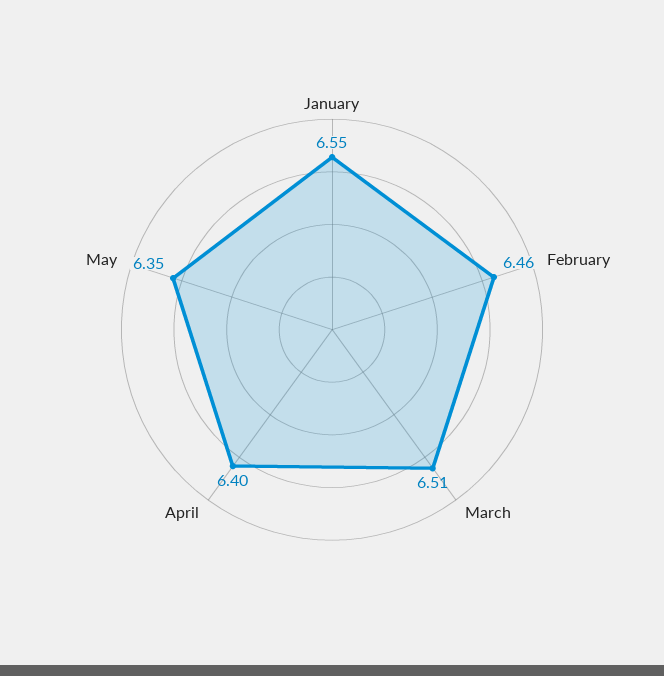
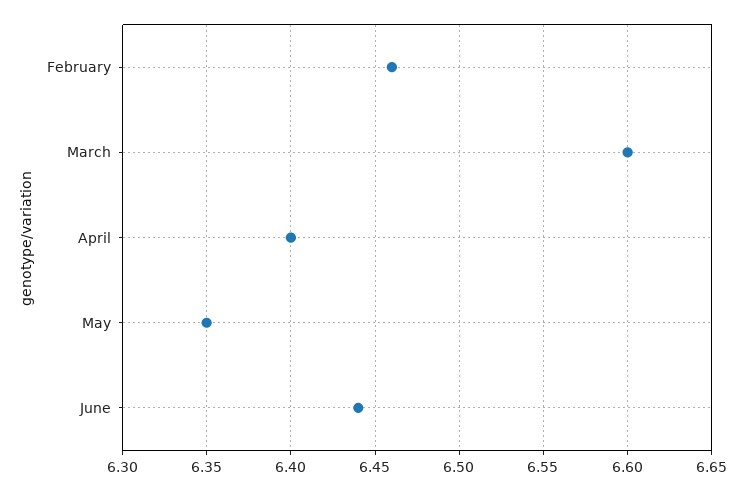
January: 6.55 -> none
March: 6.51 -> 6.6
June: none -> 6.44

